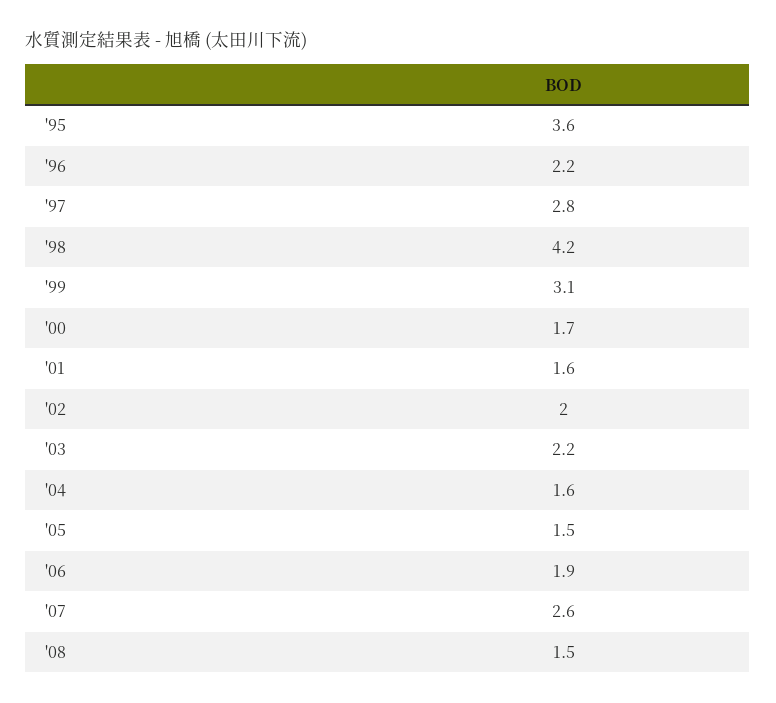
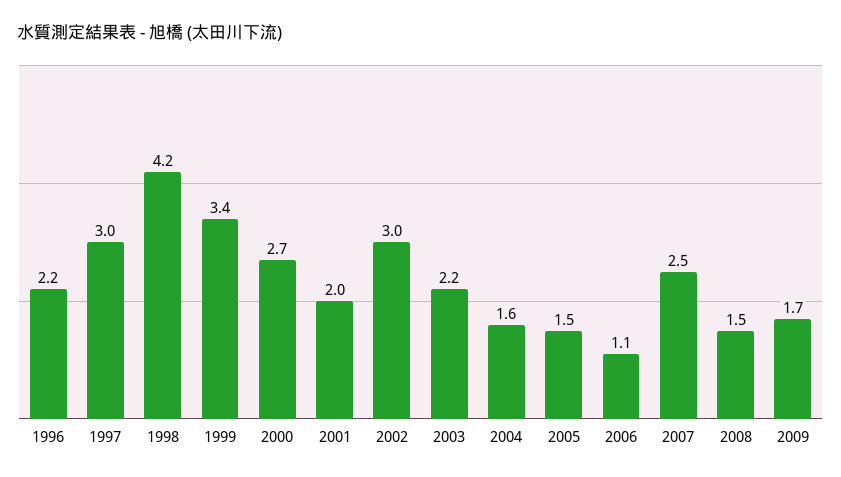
'95: 3.6 -> none
'97: 2.8 -> 3
'99: 3.1 -> 3.4
'00: 1.7 -> 2.7
'01: 1.6 -> 2
'02: 2 -> 3
'06: 1.9 -> 1.1
'07: 2.6 -> 2.5
2009: none -> 1.7

